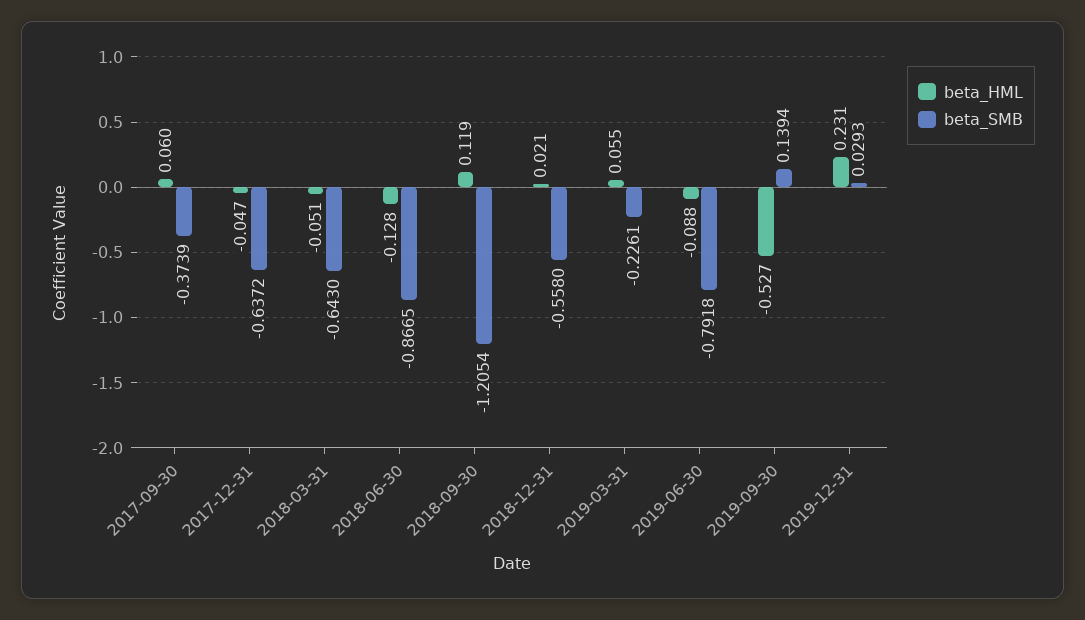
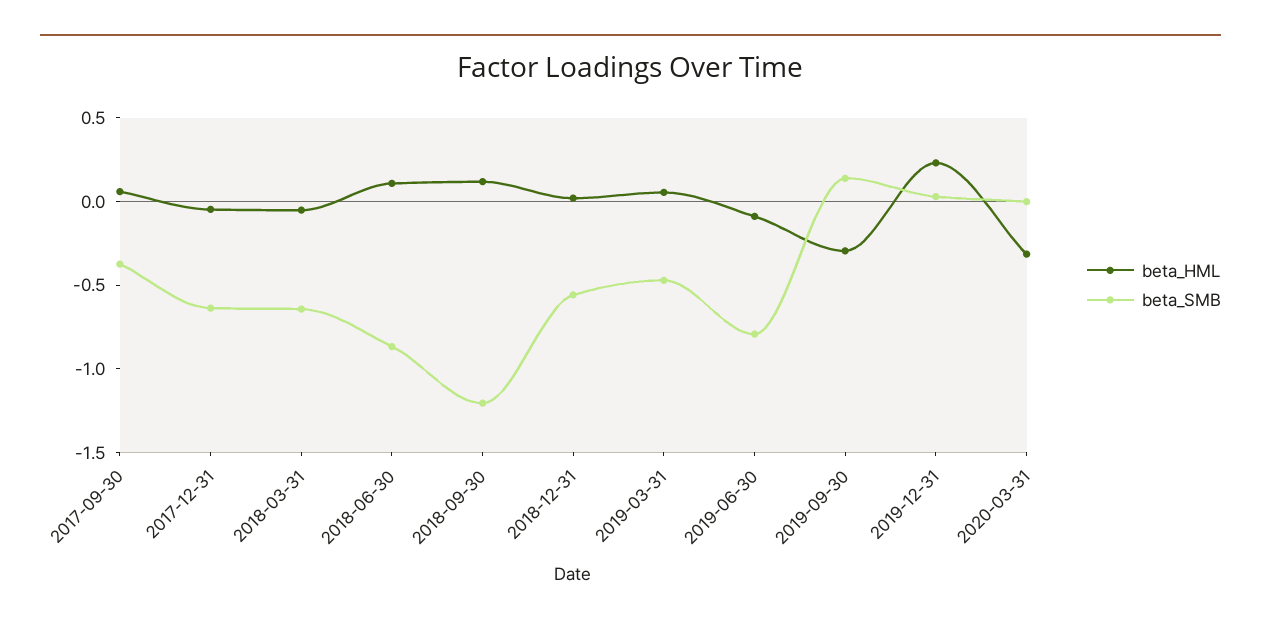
beta_HML, 2018-06-30: -0.128 -> 0.1
beta_SMB, 2019-03-31: -0.2261 -> -0.5
beta_HML, 2019-09-30: -0.527 -> -0.3
beta_HML, 2020-03-31: none -> -0.3
beta_SMB, 2020-03-31: none -> 0

